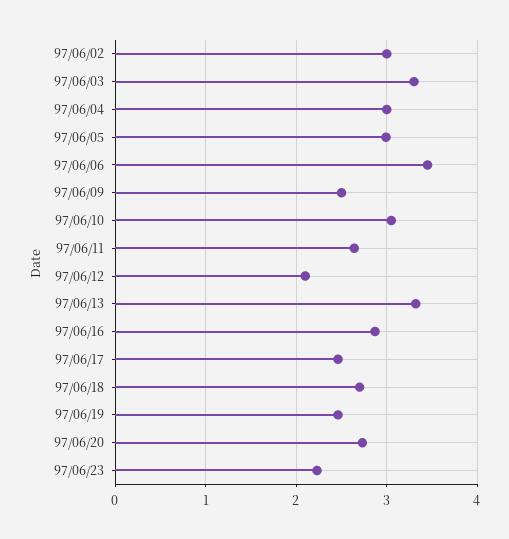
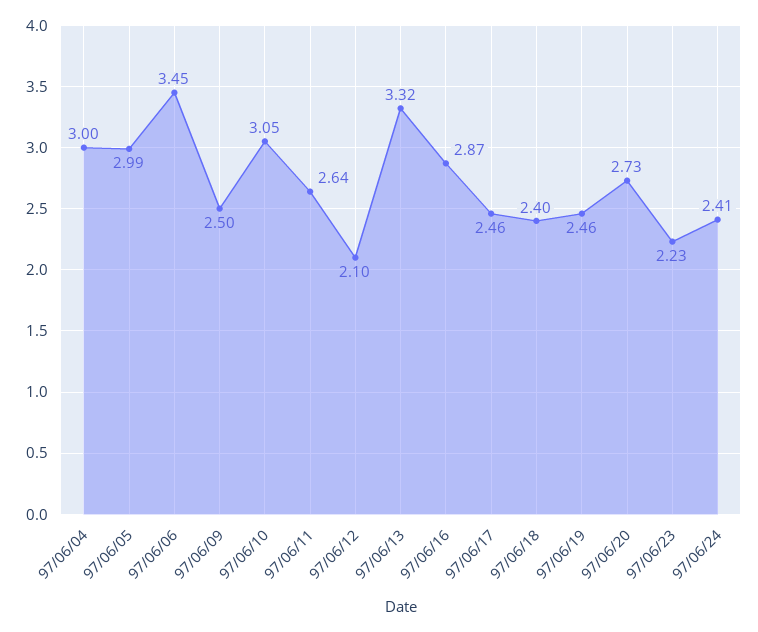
97/06/02: 3 -> none
97/06/03: 3.3 -> none
97/06/18: 2.7 -> 2.4
97/06/24: none -> 2.41

